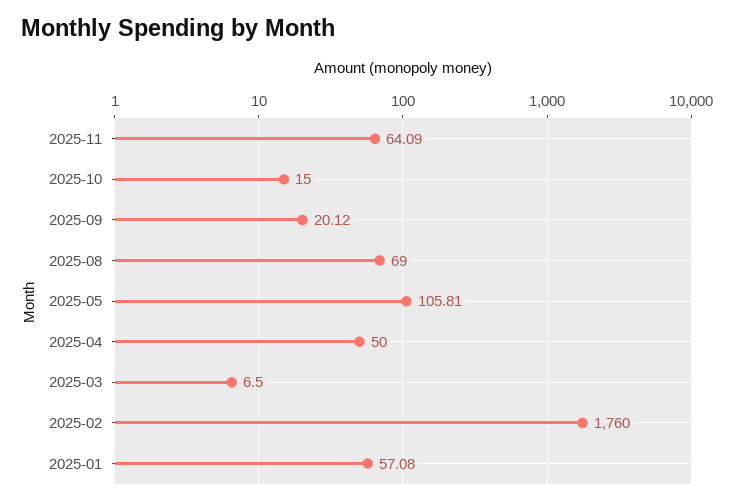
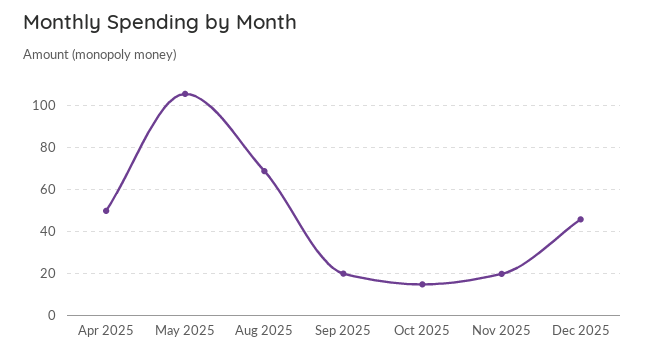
2025-11: 64.09 -> 20
2025-03: 6.5 -> none
2025-02: 1760 -> none
2025-01: 57.08 -> none
Dec 2025: none -> 45

